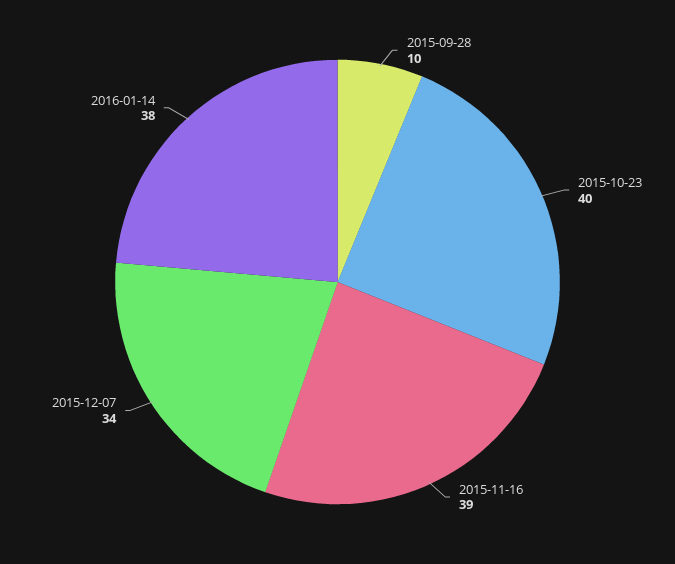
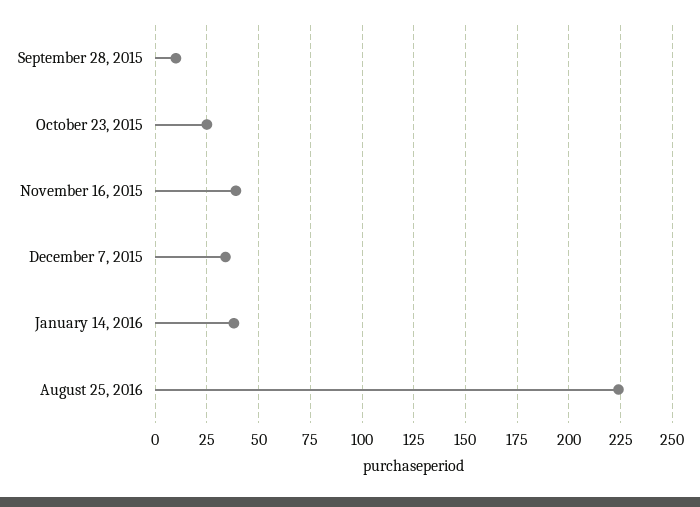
2015-10-23: 40 -> 25
August 25, 2016: none -> 225

